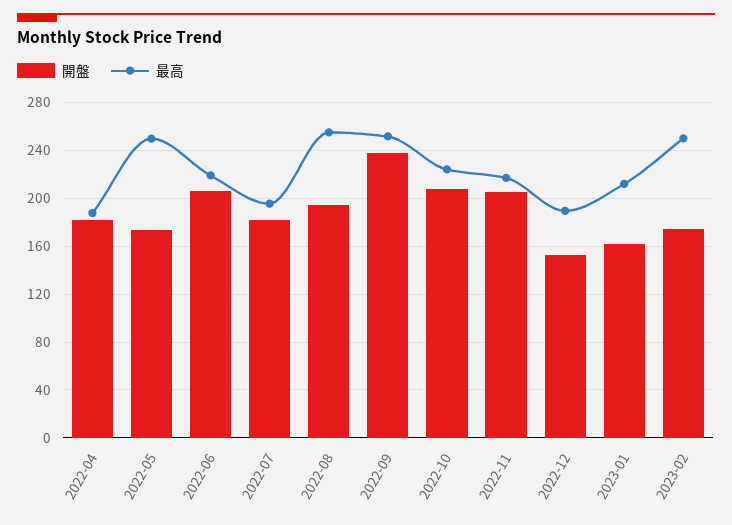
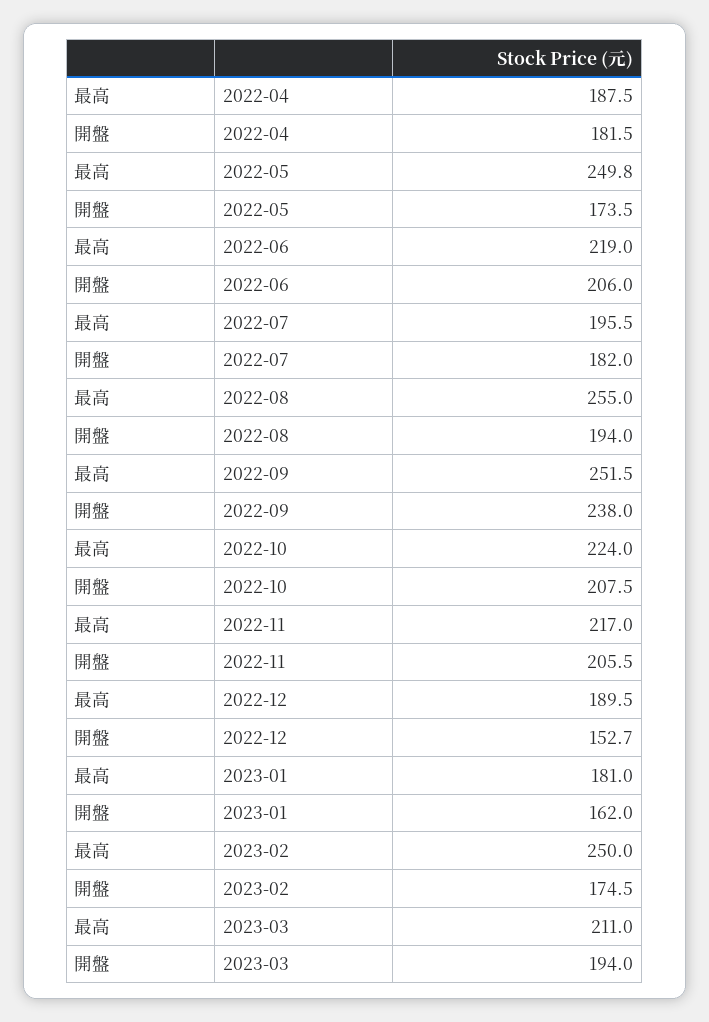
最高, 2023-01: 210 -> 181
最高, 2023-03: none -> 211
開盤, 2023-03: none -> 194

